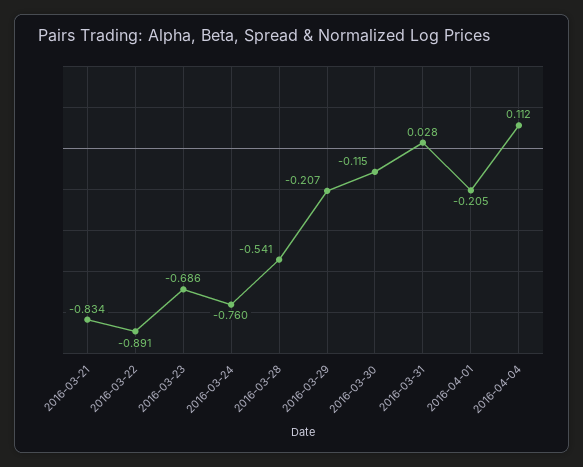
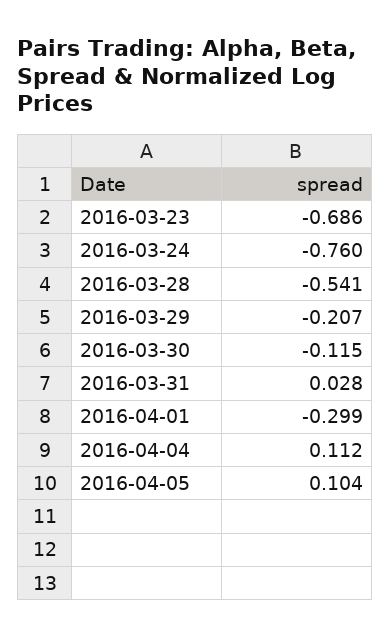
2016-03-21: -0.834 -> none
2016-03-22: -0.891 -> none
2016-04-01: -0.205 -> -0.299
2016-04-05: none -> 0.104

